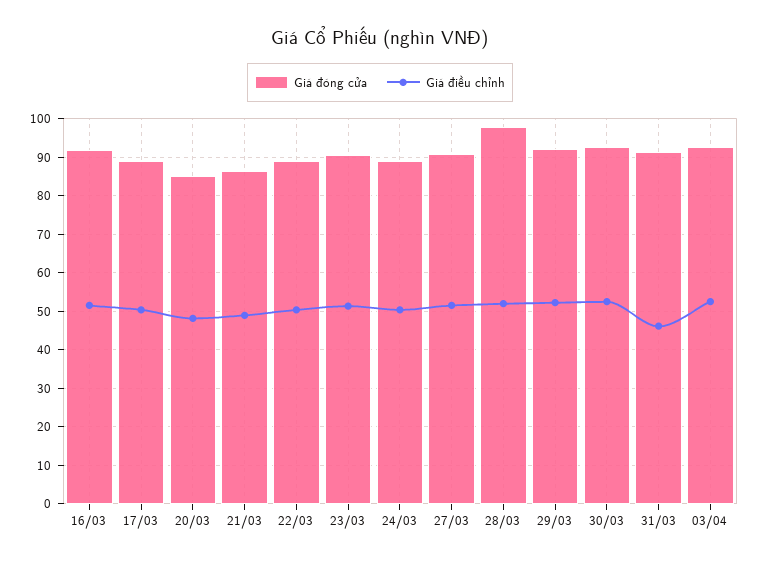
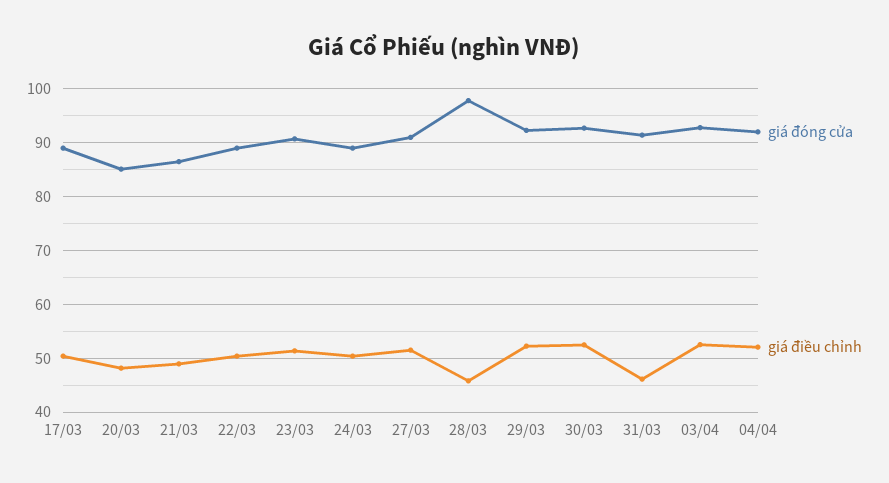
Giá đóng cửa, 16/03: 92 -> none
Giá điều chỉnh, 16/03: 52 -> none
Giá điều chỉnh, 28/03: 52 -> 46
Giá đóng cửa, 04/04: none -> 92
Giá điều chỉnh, 04/04: none -> 52

